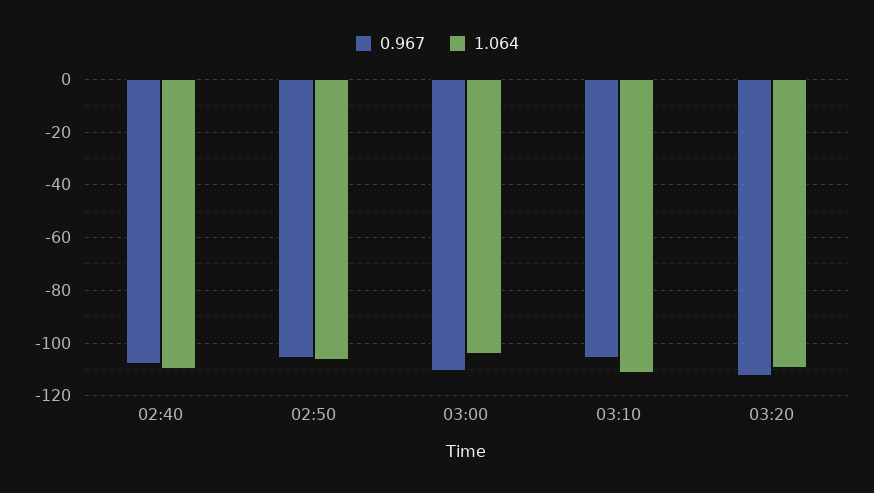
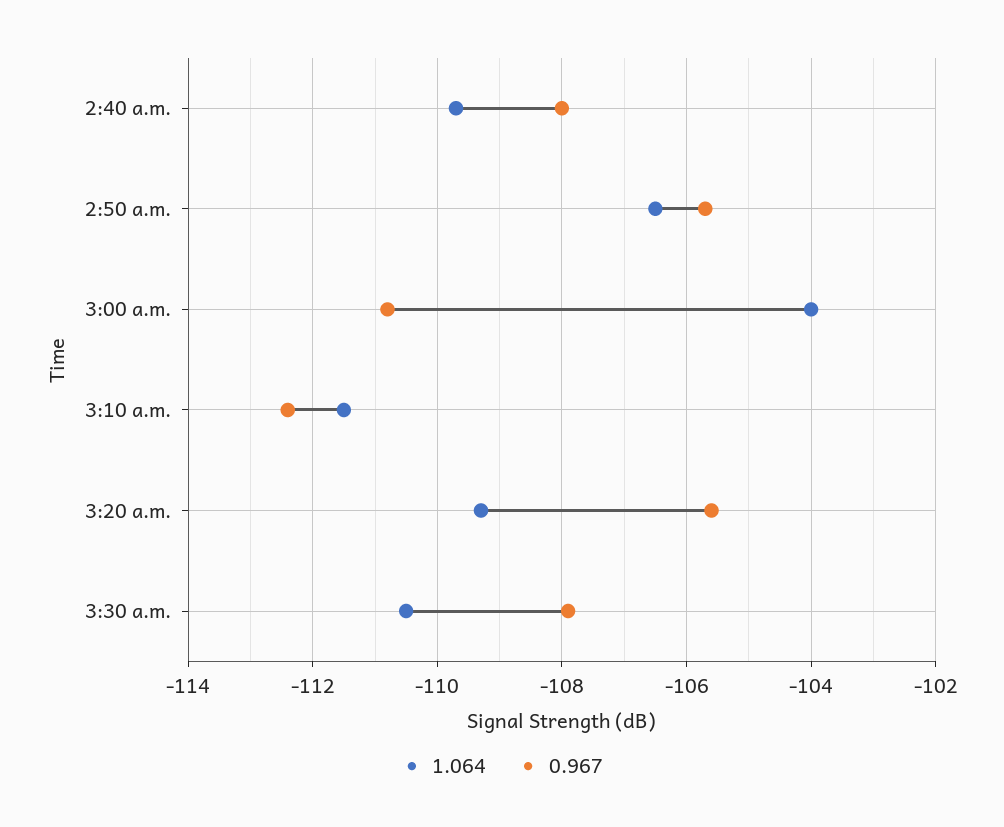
0.967, 03:10: -105 -> -112.5
0.967, 03:20: -112.5 -> -105.5
1.064, 3:30 a.m.: none -> -110.5
0.967, 3:30 a.m.: none -> -108

